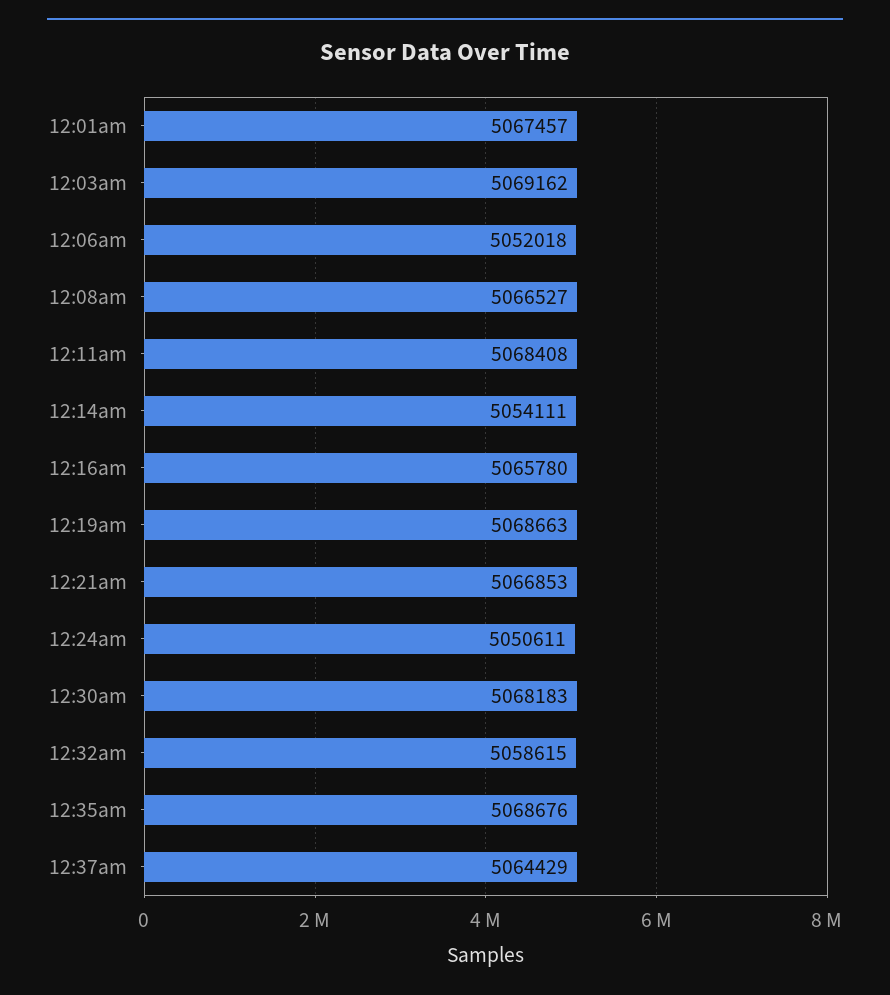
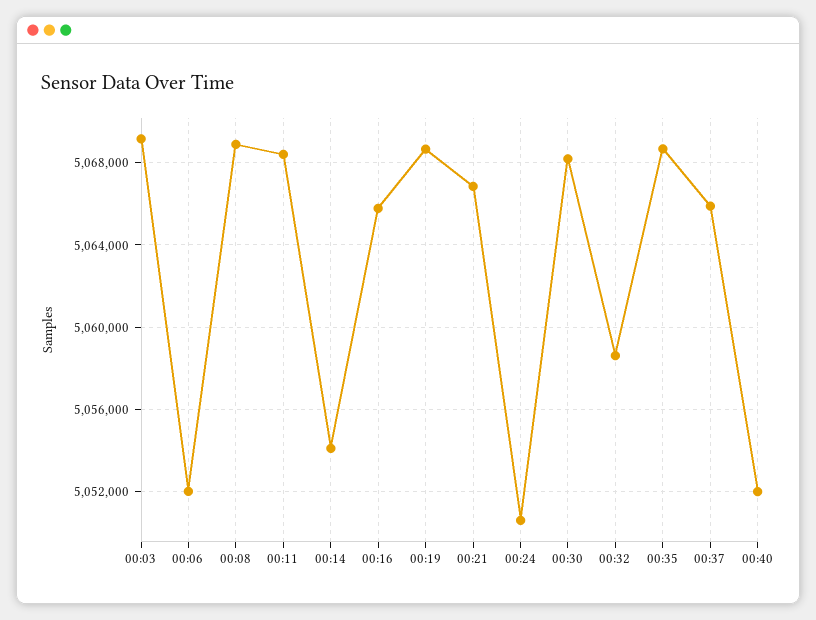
12:01am: 5067457 -> none
12:08am: 5066527 -> 5069000
12:37am: 5064429 -> 5066000
00:40: none -> 5052000

